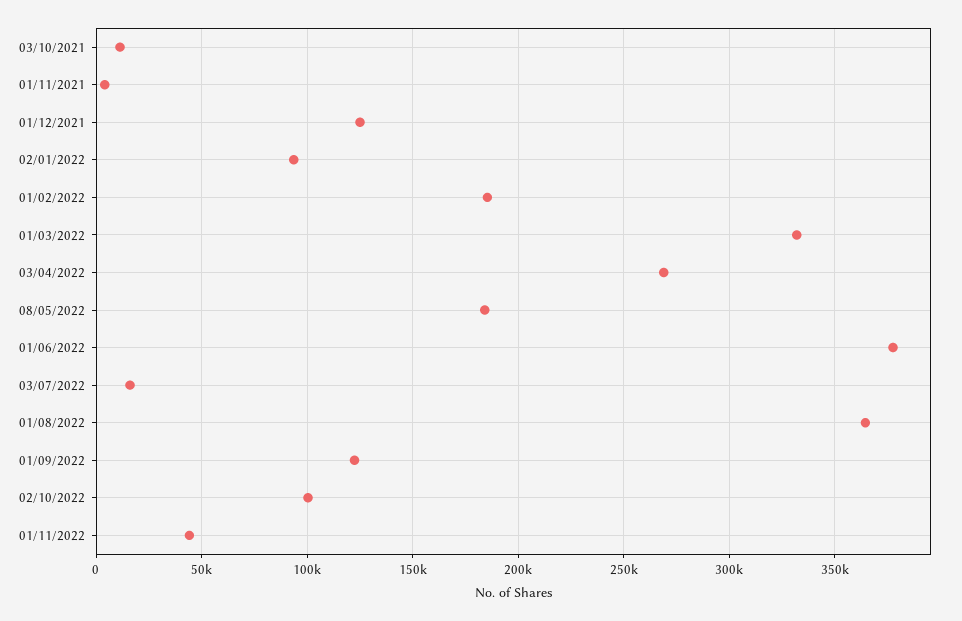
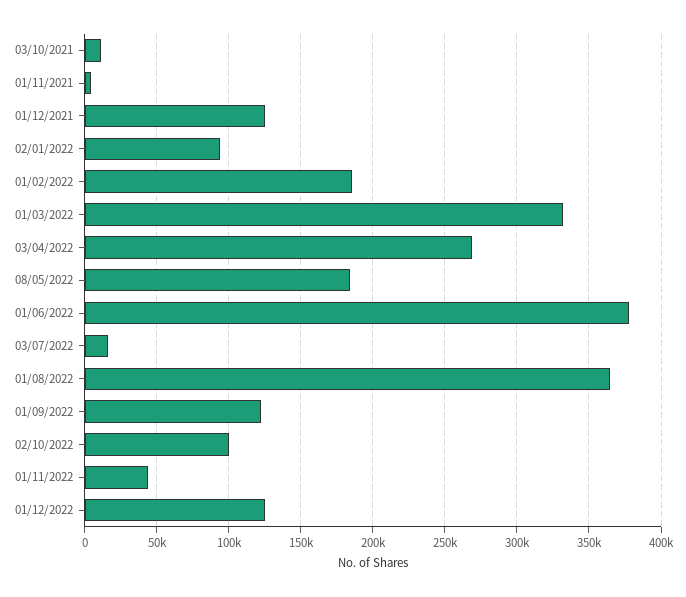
01/12/2022: none -> 125000

